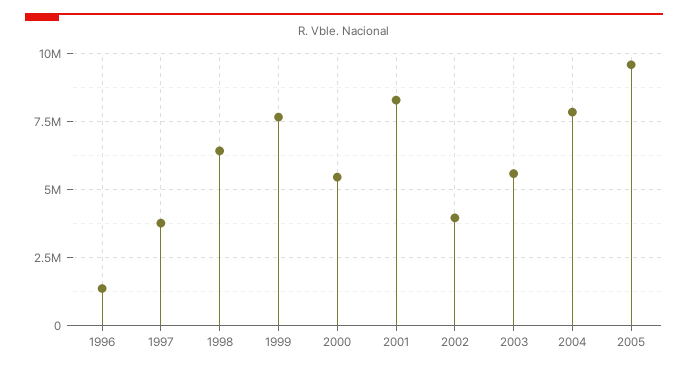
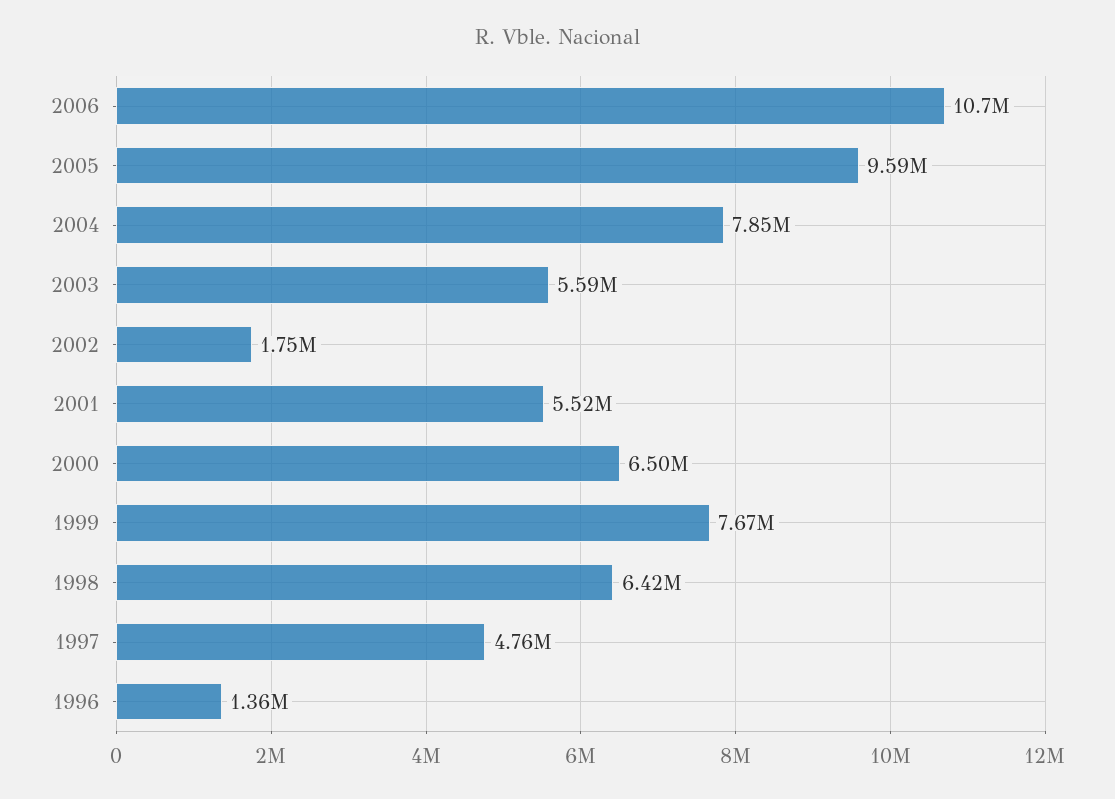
1997: 3750000 -> 4760000
2000: 5500000 -> 6500000
2001: 8250000 -> 5520000
2002: 4000000 -> 1750000
2006: none -> 10700000

